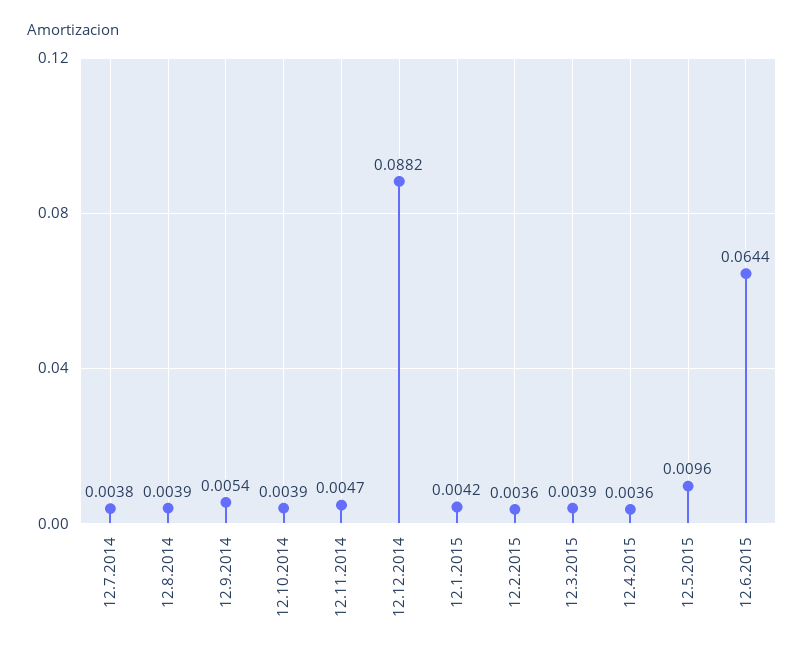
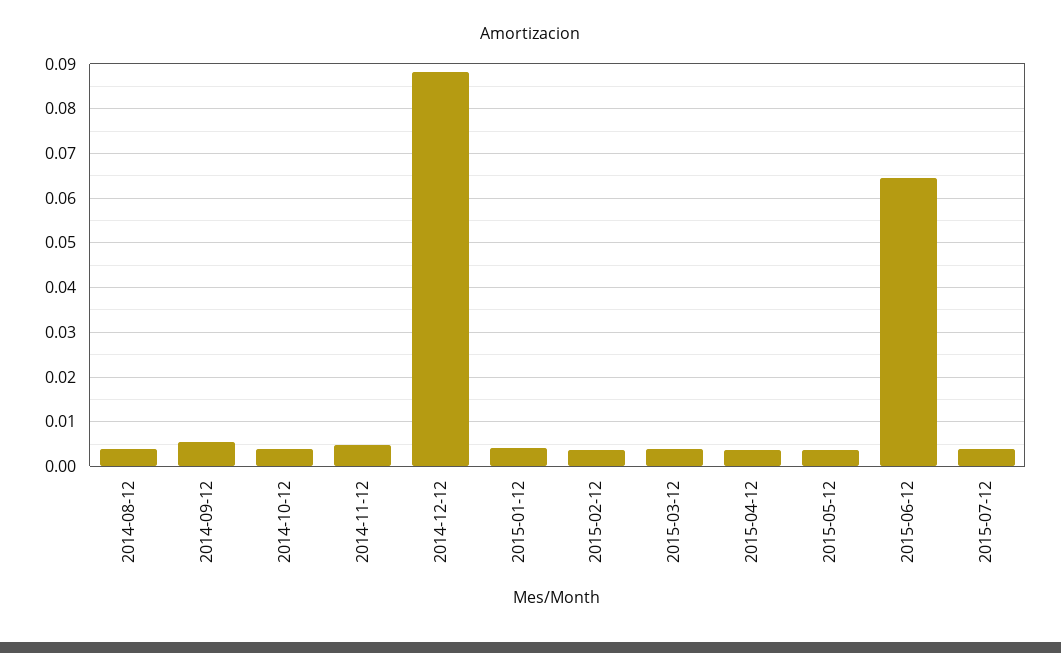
12.7.2014: 0.0038 -> none
12.5.2015: 0.0096 -> 0.004
2015-07-12: none -> 0.004

